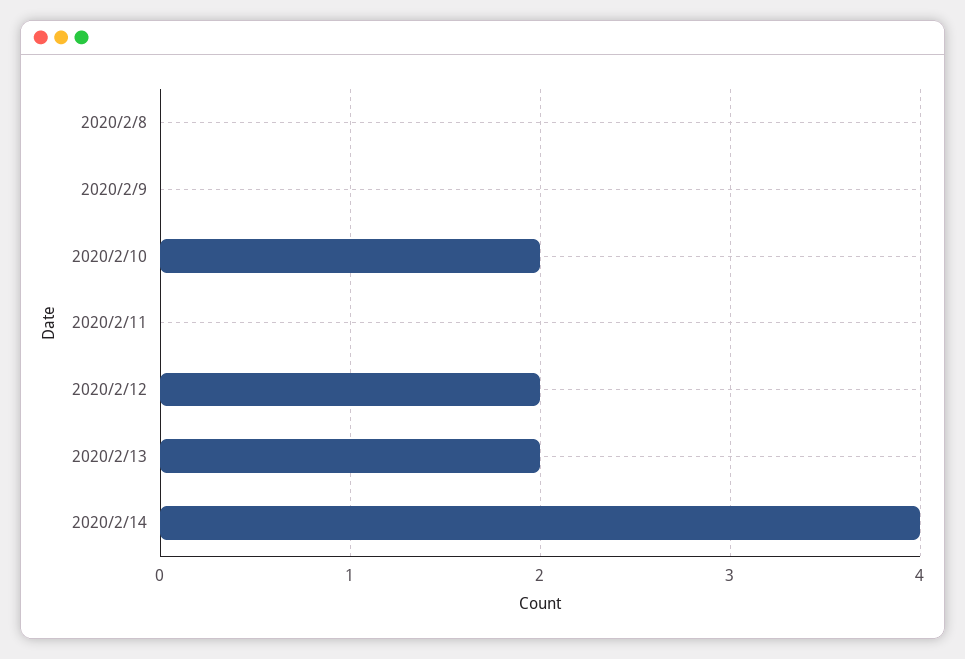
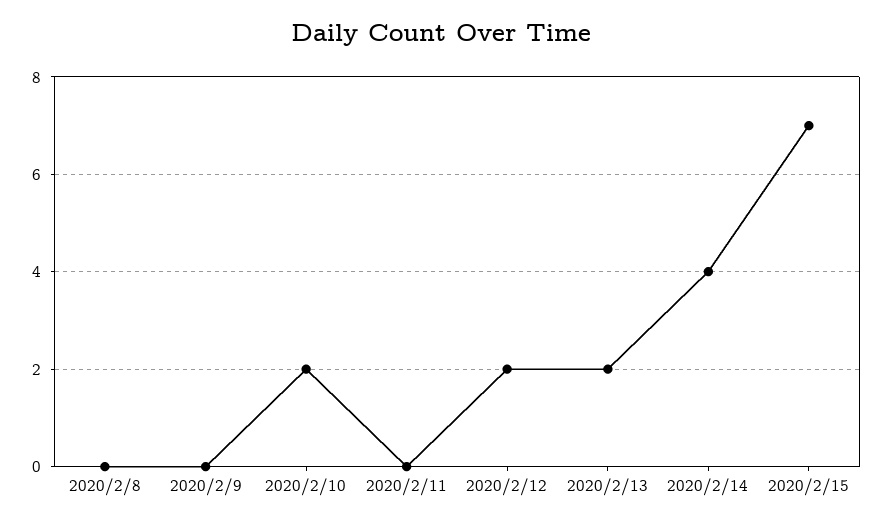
2020/2/15: none -> 7

